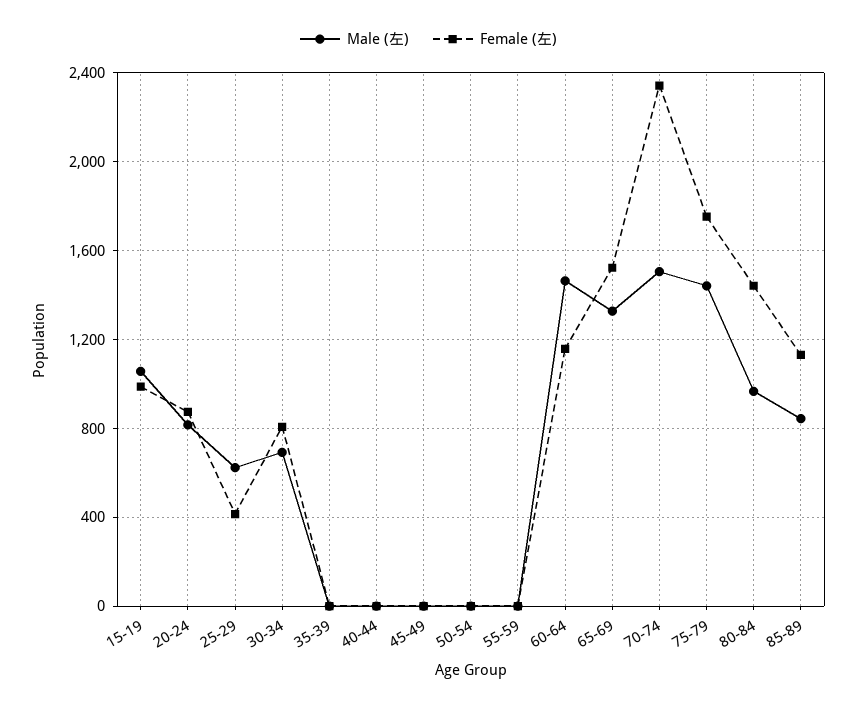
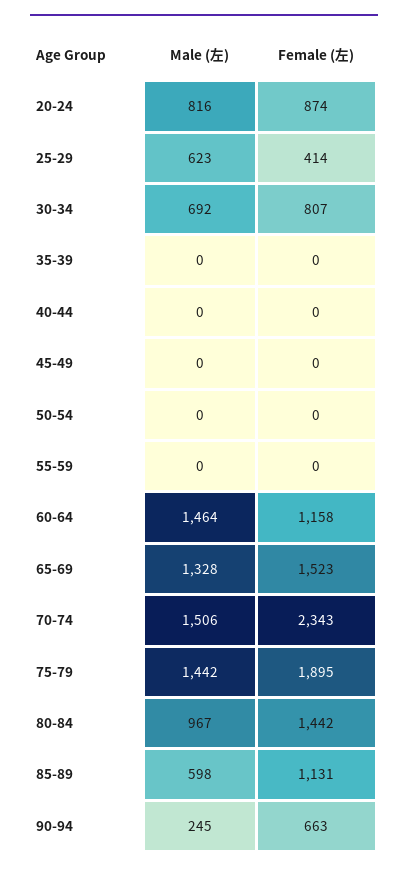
Male (左), 15-19: 1050 -> none
Female (左), 15-19: 1000 -> none
Female (左), 75-79: 1750 -> 1895
Male (左), 85-89: 850 -> 598
Male (左), 90-94: none -> 245
Female (左), 90-94: none -> 663

